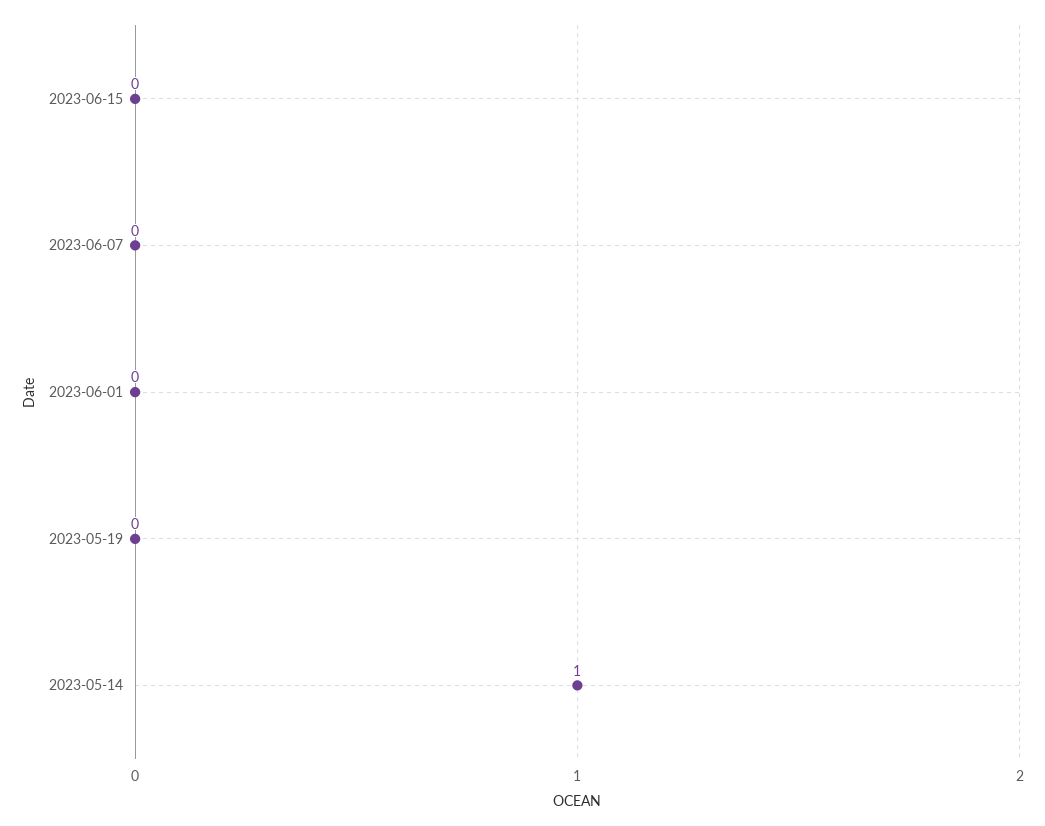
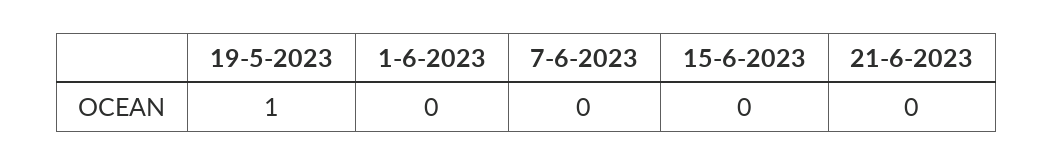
2023-05-19: 0 -> 1
2023-05-14: 1 -> none
21-6-2023: none -> 0

